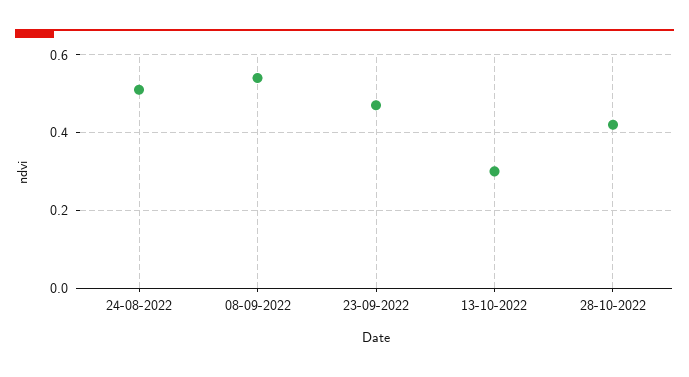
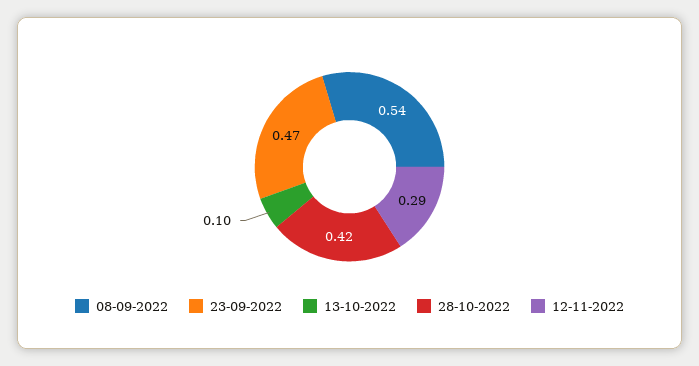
24-08-2022: 0.5 -> none
13-10-2022: 0.3 -> 0.1
12-11-2022: none -> 0.29

